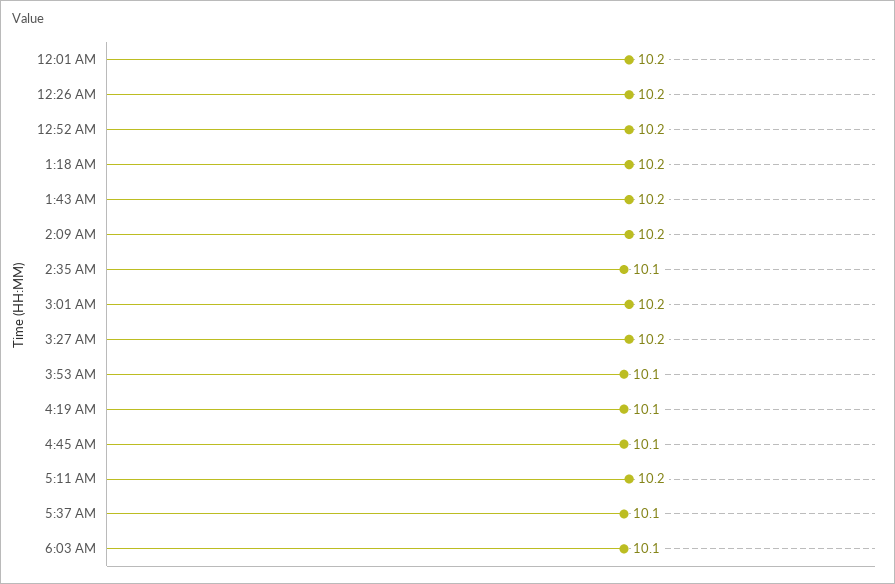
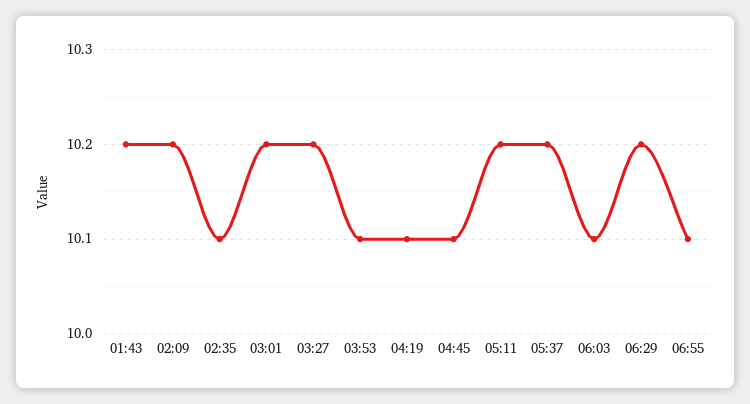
12:01 AM: 10.2 -> none
12:26 AM: 10.2 -> none
12:52 AM: 10.2 -> none
1:18 AM: 10.2 -> none
5:37 AM: 10.1 -> 10.2
06:29: none -> 10.2
06:55: none -> 10.1

